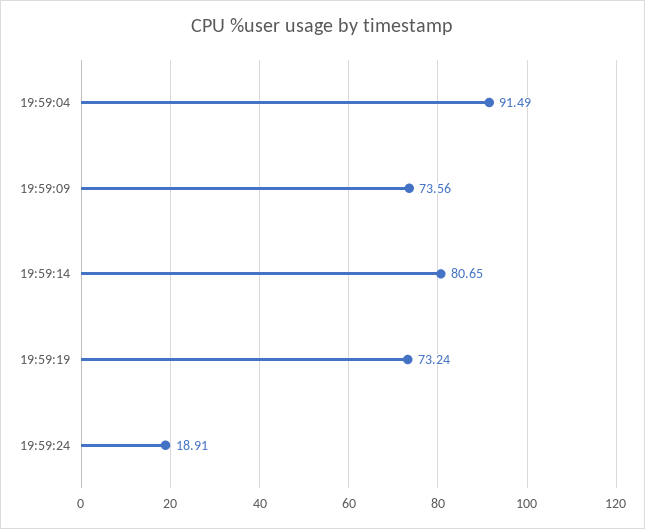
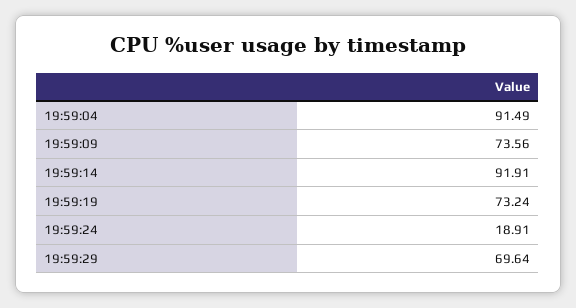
19:59:14: 80.65 -> 91.91
19:59:29: none -> 69.64

